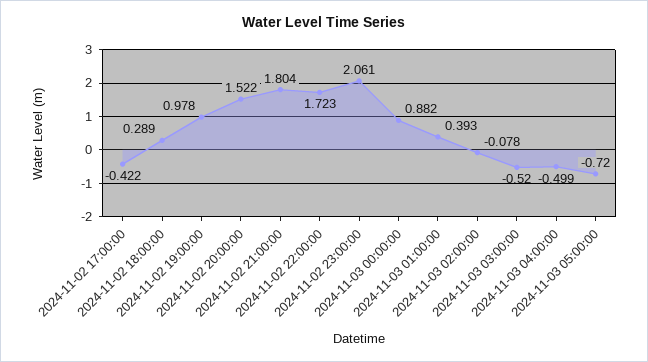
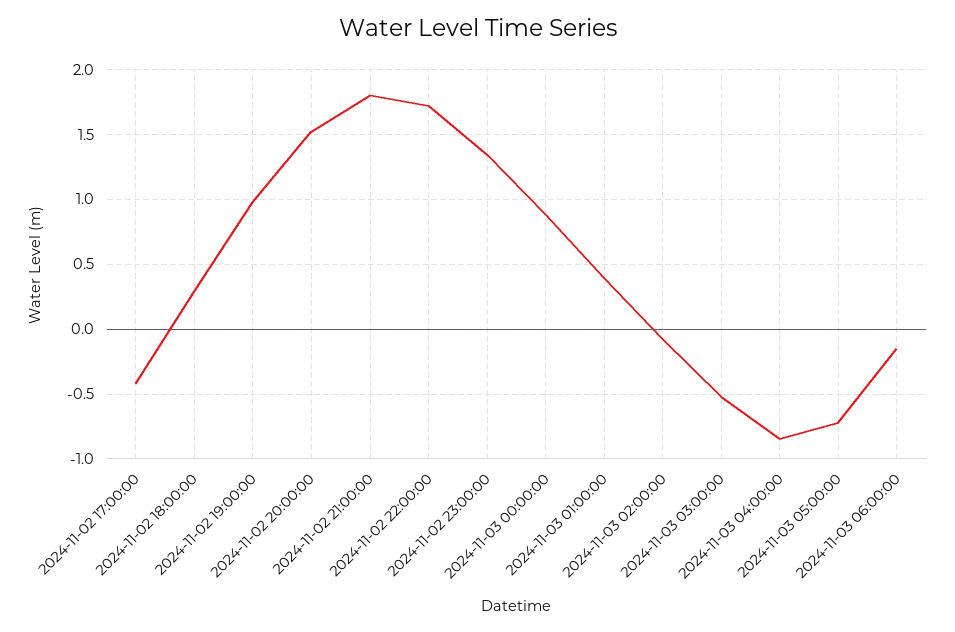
2024-11-02 23:00:00: 2.061 -> 1.35
2024-11-03 04:00:00: -0.499 -> -0.85
2024-11-03 06:00:00: none -> -0.15

